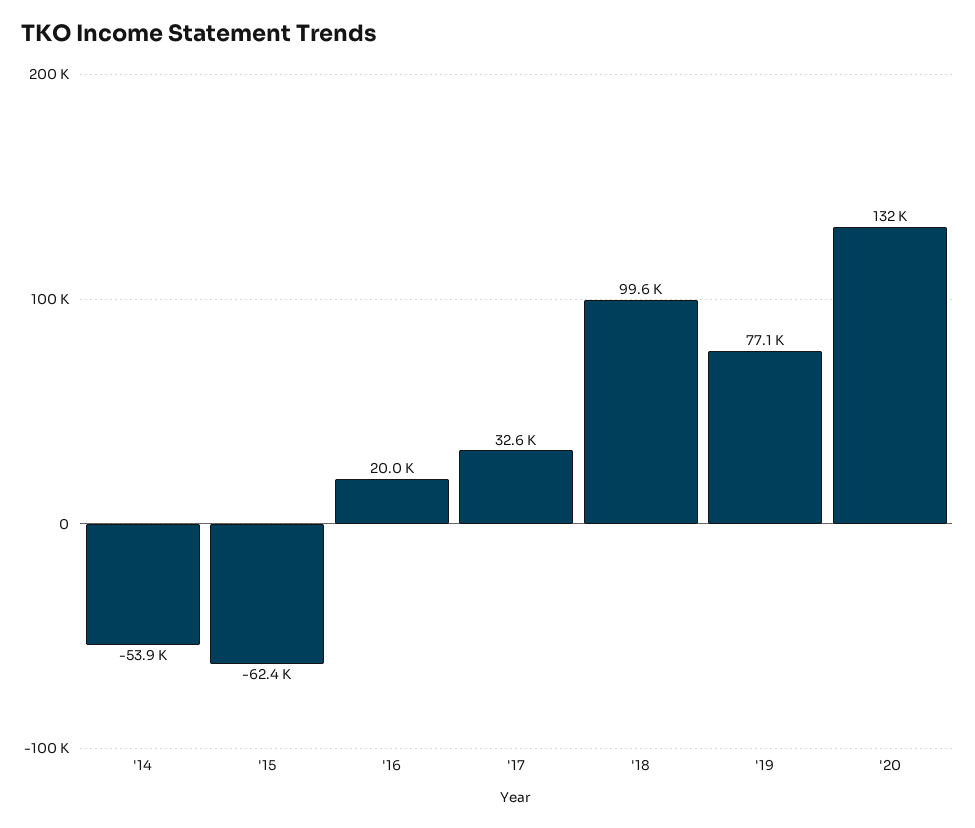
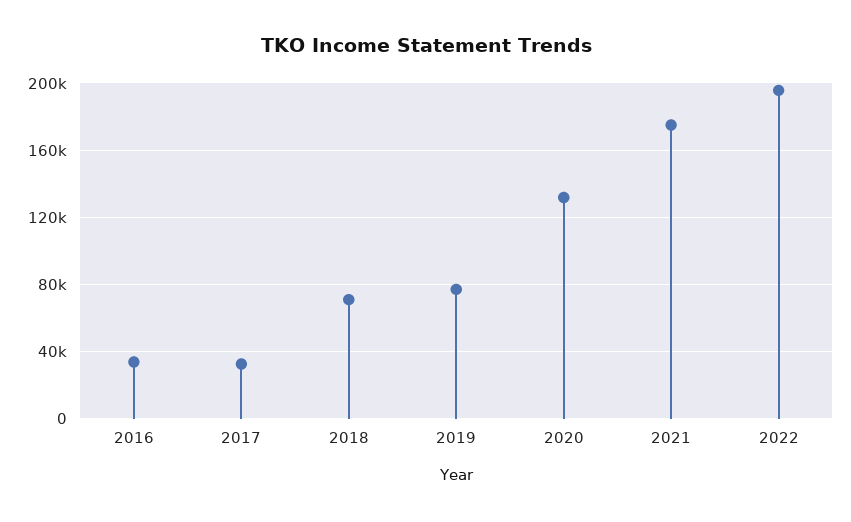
'14: -53900 -> none
'15: -62400 -> none
'16: 20000 -> 35000
'18: 99600 -> 70000
2021: none -> 175000
2022: none -> 195000

